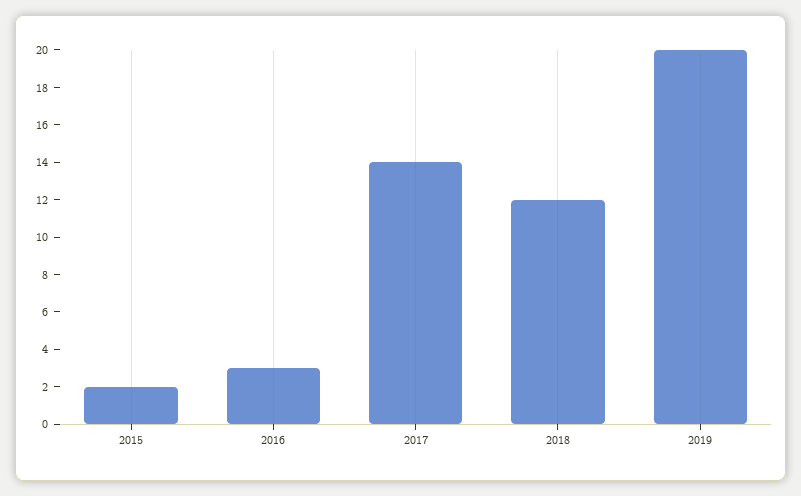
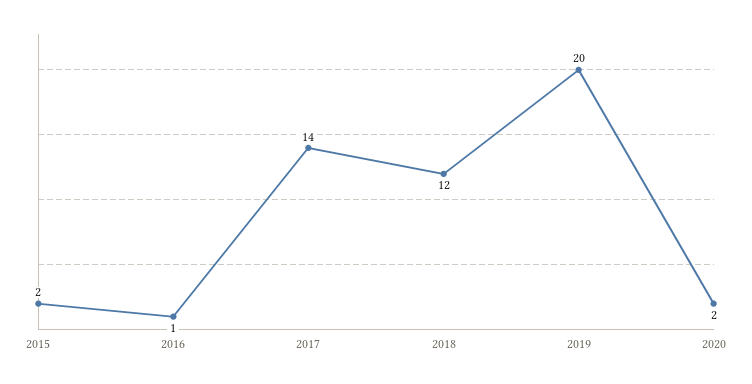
2016: 3 -> 1
2020: none -> 2

